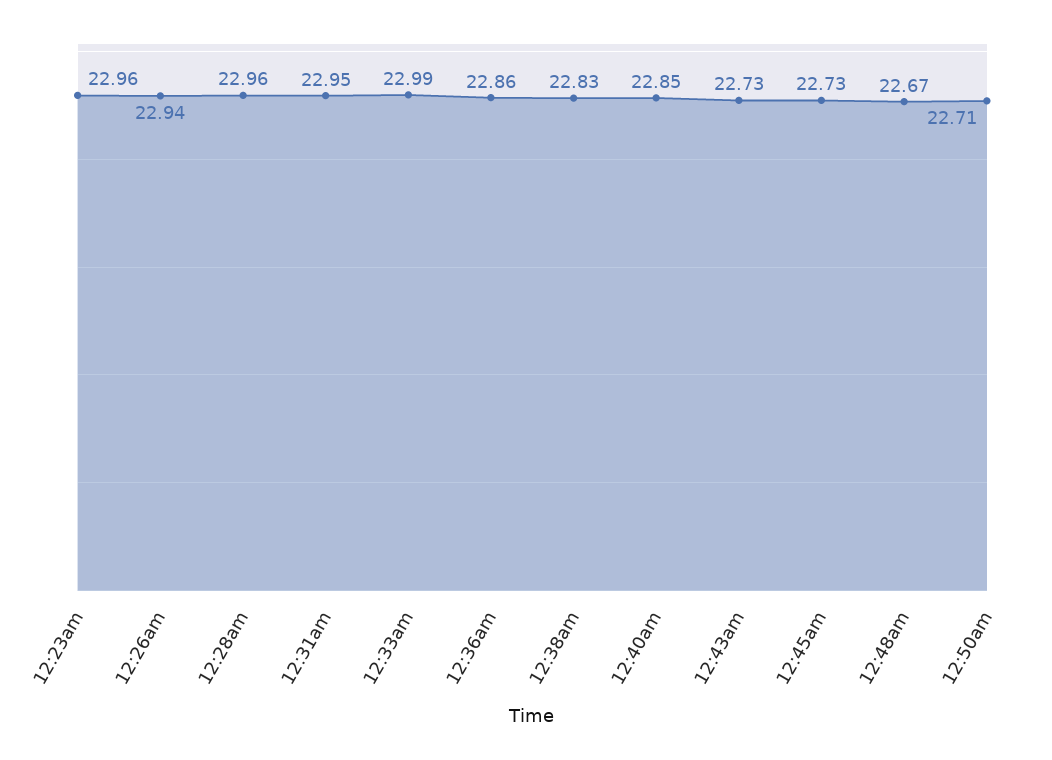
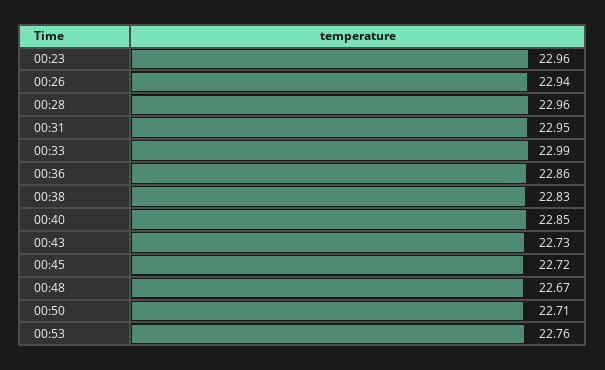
12:45am: 22.73 -> 22.72
00:53: none -> 22.76

